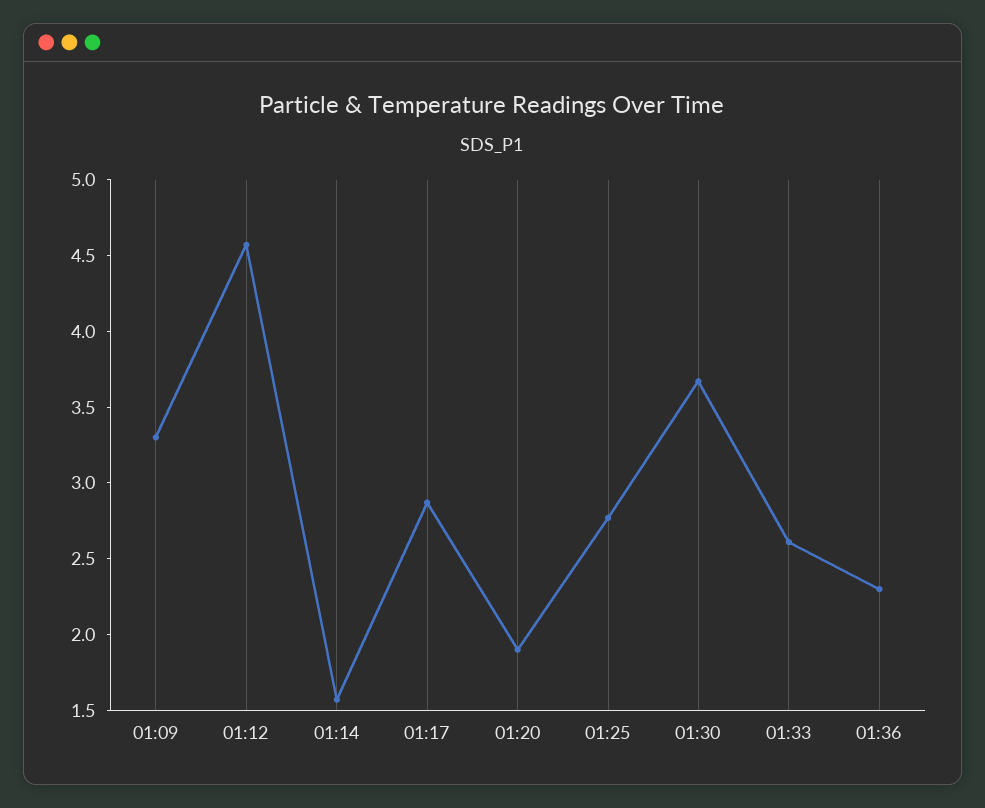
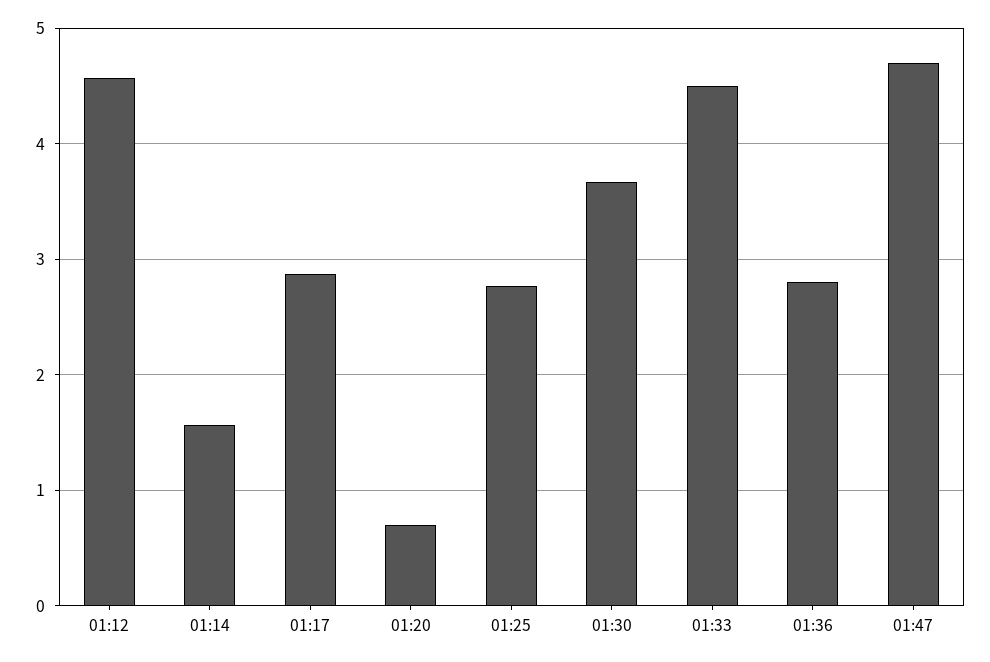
01:09: 3.3 -> none
01:20: 1.9 -> 0.7
01:33: 2.6 -> 4.5
01:36: 2.3 -> 2.8
01:47: none -> 4.7

